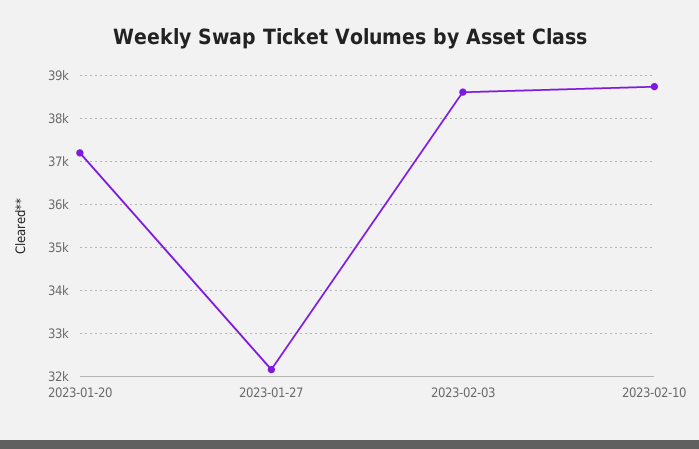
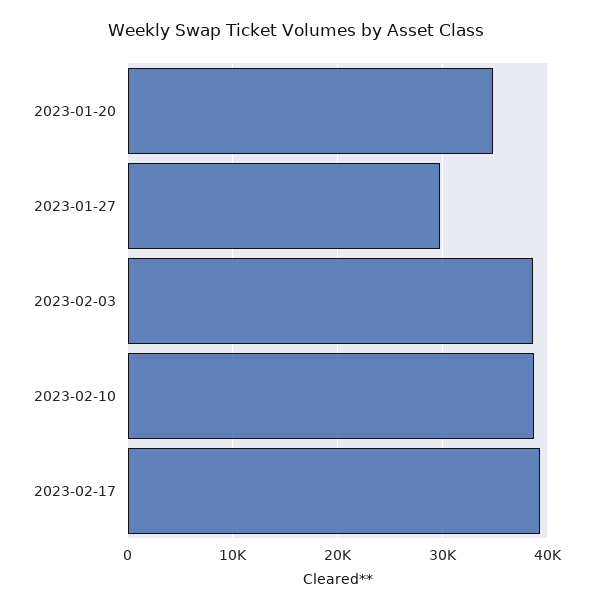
2023-01-20: 37200 -> 35000
2023-01-27: 32200 -> 30000
2023-02-17: none -> 39000

